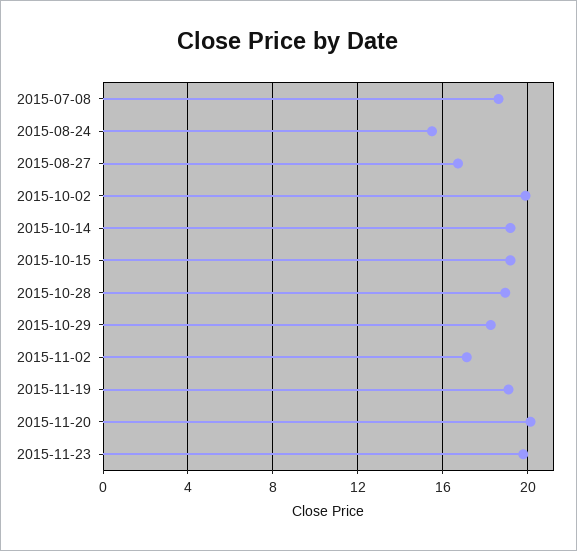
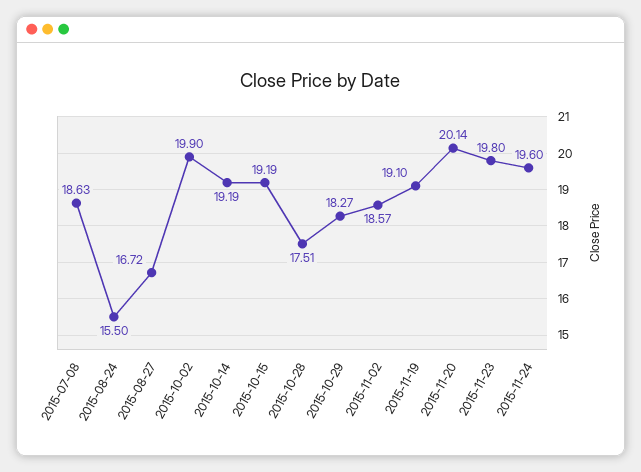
2015-10-28: 19 -> 17.51
2015-11-02: 17 -> 18.57
2015-11-24: none -> 19.6

